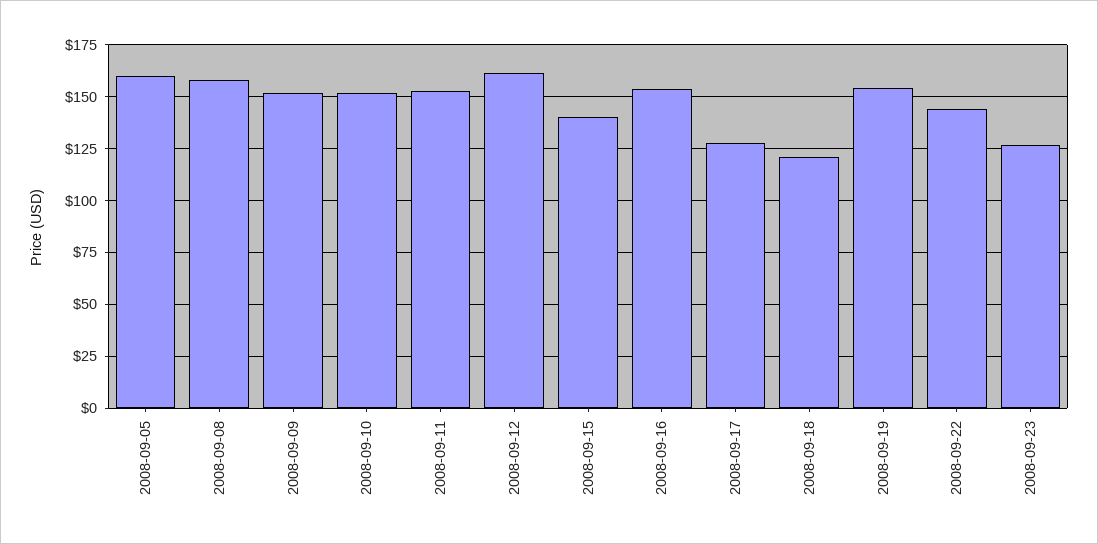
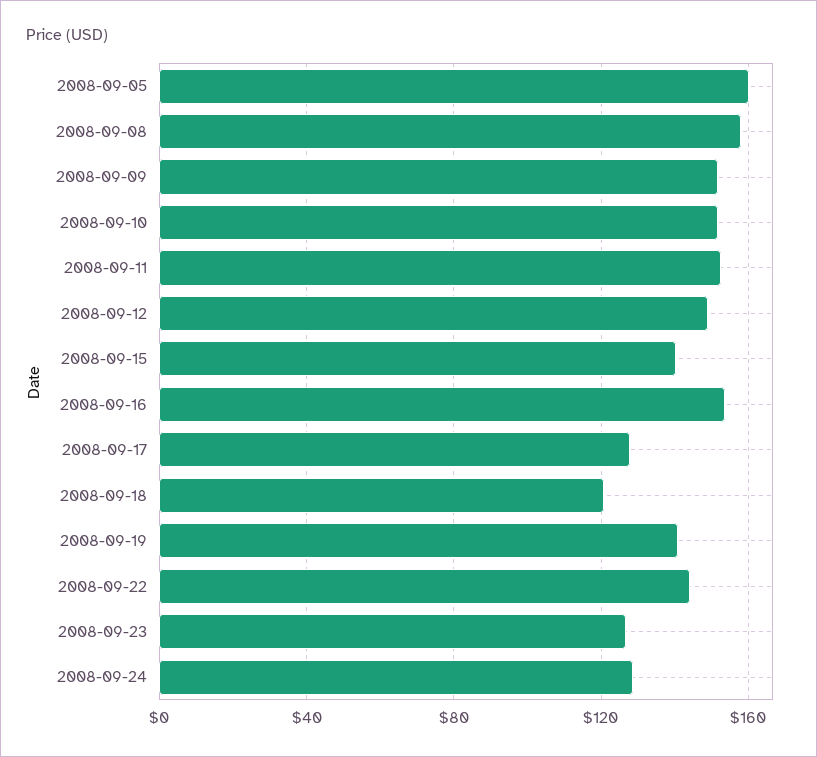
2008-09-12: 160 -> 150
2008-09-19: 155 -> 140
2008-09-24: none -> 130

